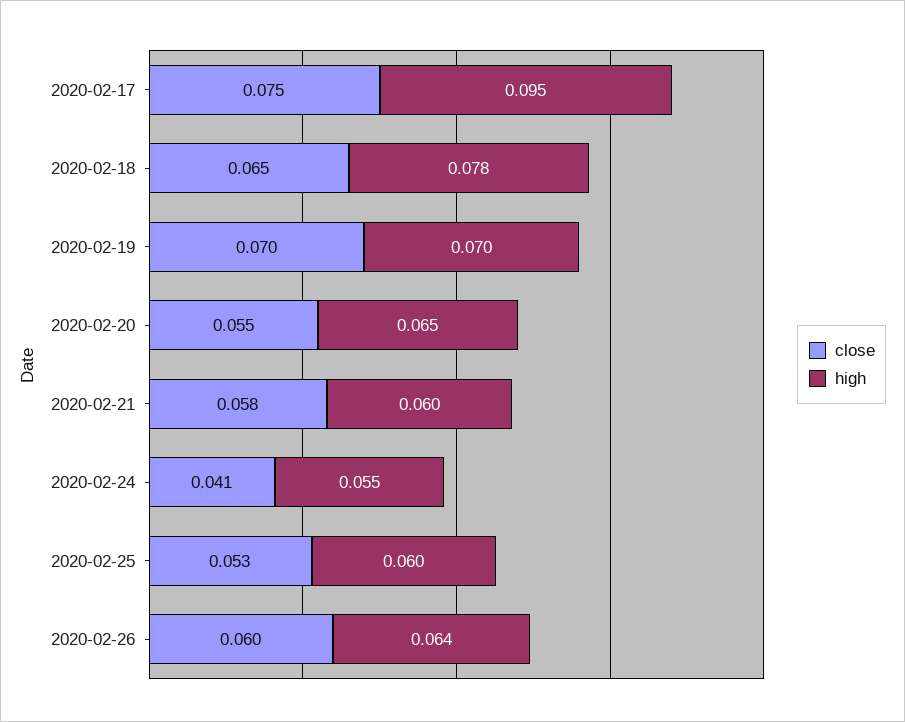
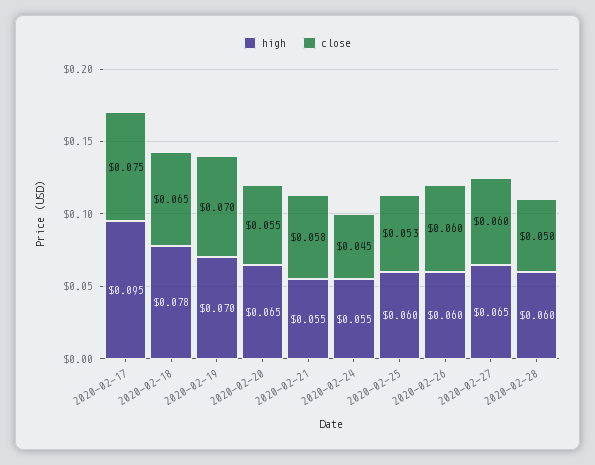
high, 2020-02-21: 0.06 -> 0.055
close, 2020-02-24: 0.041 -> 0.045
high, 2020-02-26: 0.064 -> 0.06
high, 2020-02-27: none -> 0.065
close, 2020-02-27: none -> 0.06
high, 2020-02-28: none -> 0.06
close, 2020-02-28: none -> 0.05

